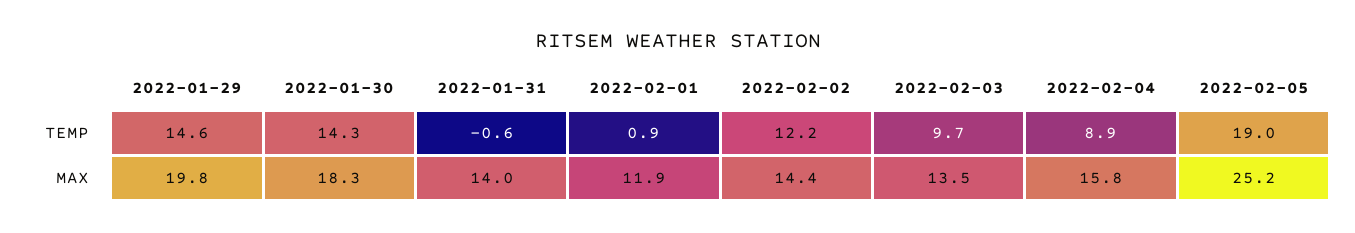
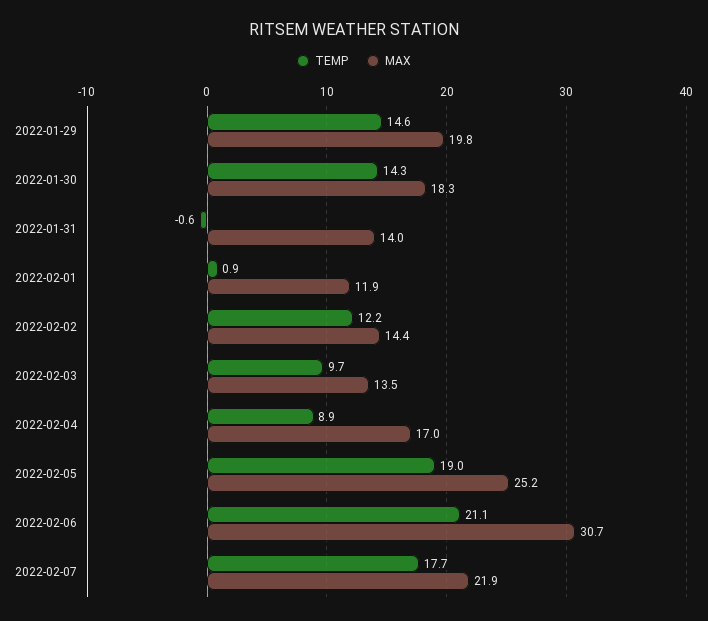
MAX, 2022-02-04: 15.8 -> 17
TEMP, 2022-02-06: none -> 21.1
MAX, 2022-02-06: none -> 30.7
TEMP, 2022-02-07: none -> 17.7
MAX, 2022-02-07: none -> 21.9

